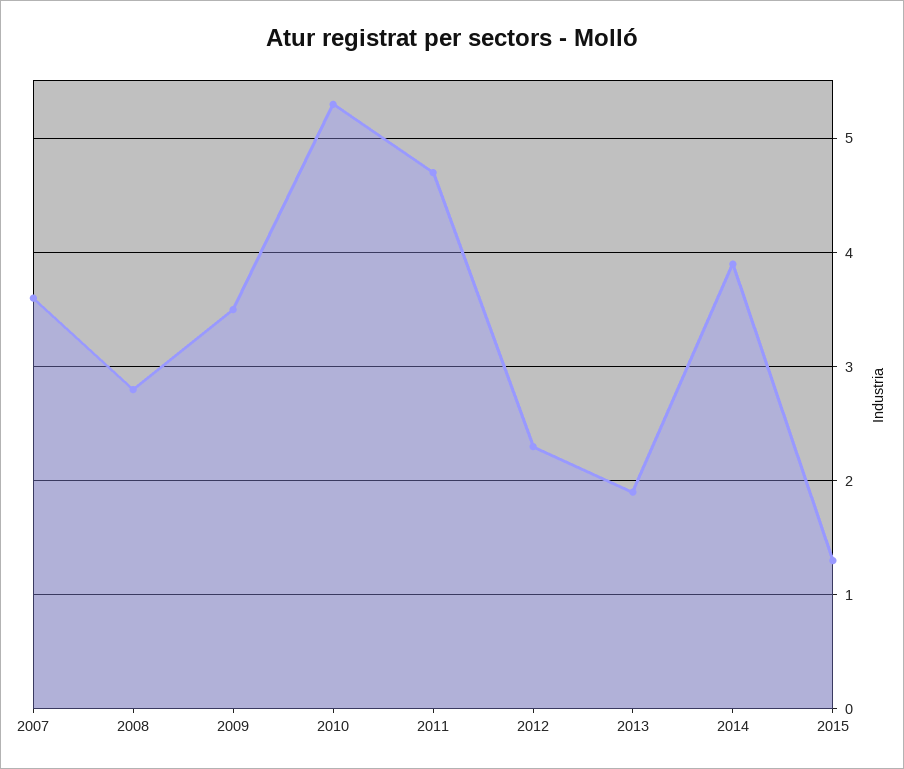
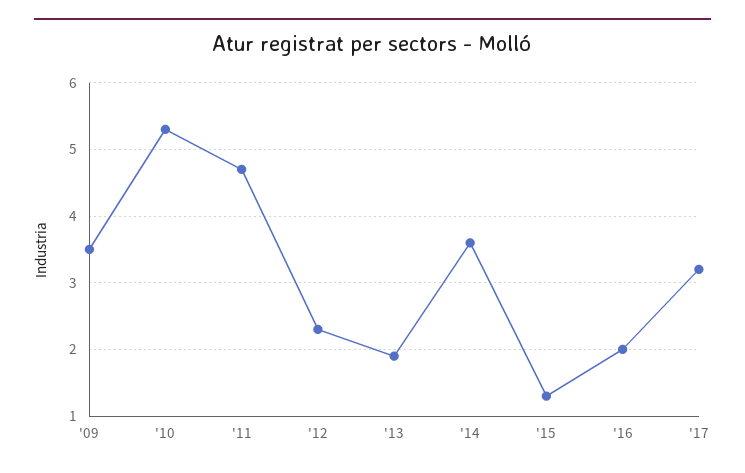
2007: 3.6 -> none
2008: 2.8 -> none
2014: 3.9 -> 3.6
'16: none -> 2
'17: none -> 3.2

